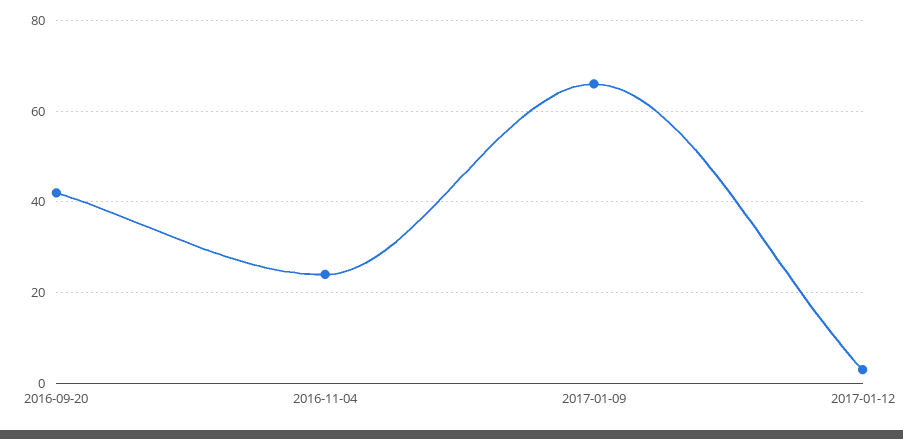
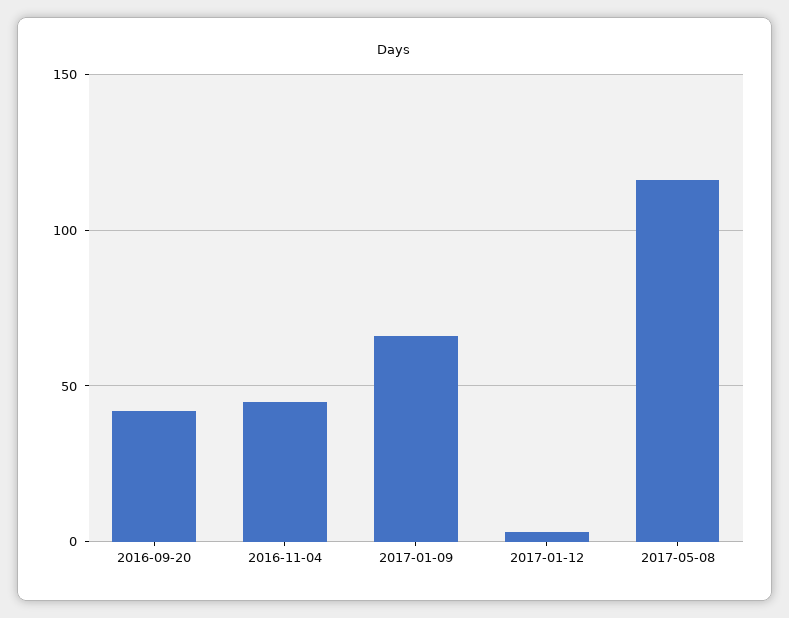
2016-11-04: 25 -> 45
2017-05-08: none -> 115

